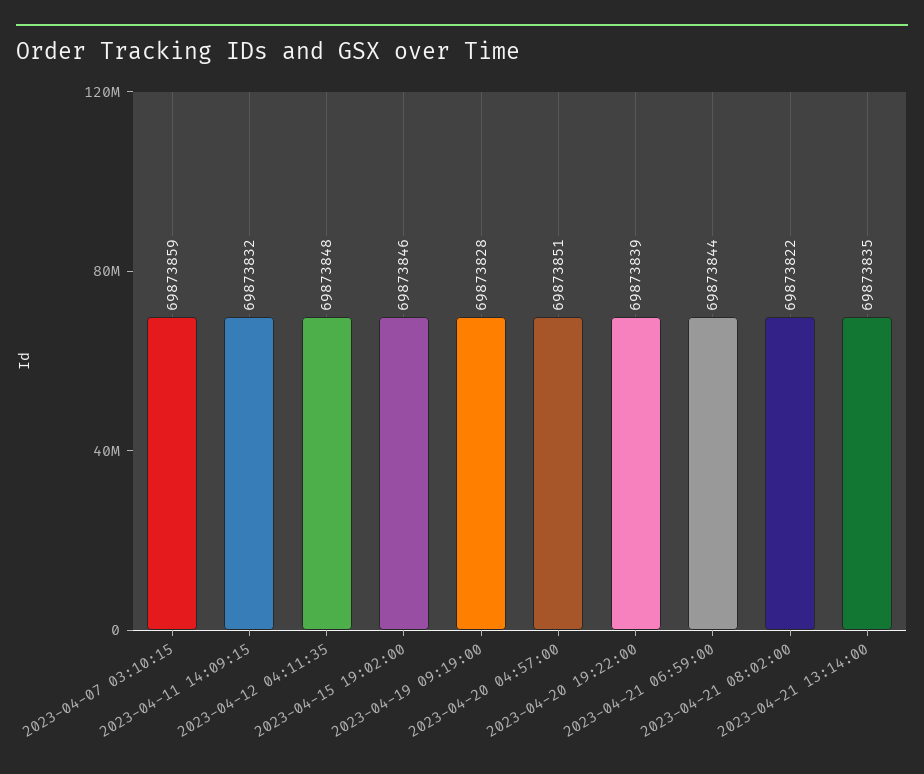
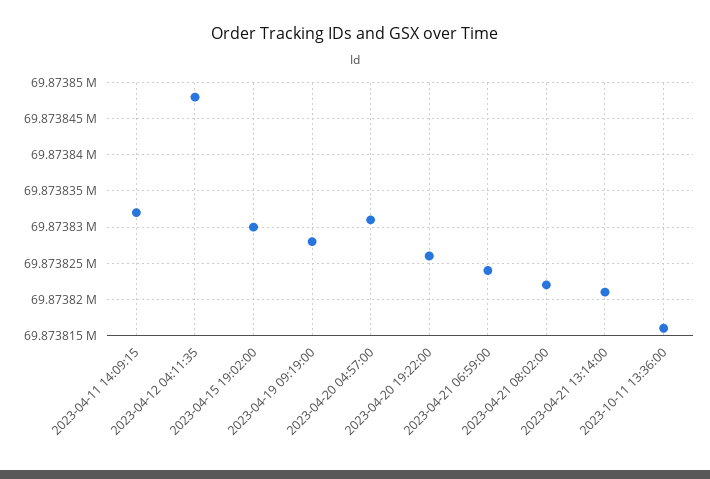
2023-04-07 03:10:15: 69873859 -> none
2023-04-15 19:02:00: 69873846 -> 69873830
2023-04-20 04:57:00: 69873851 -> 69873831
2023-04-20 19:22:00: 69873839 -> 69873826
2023-04-21 06:59:00: 69873844 -> 69873824
2023-04-21 13:14:00: 69873835 -> 69873821
2023-10-11 13:36:00: none -> 69873816

